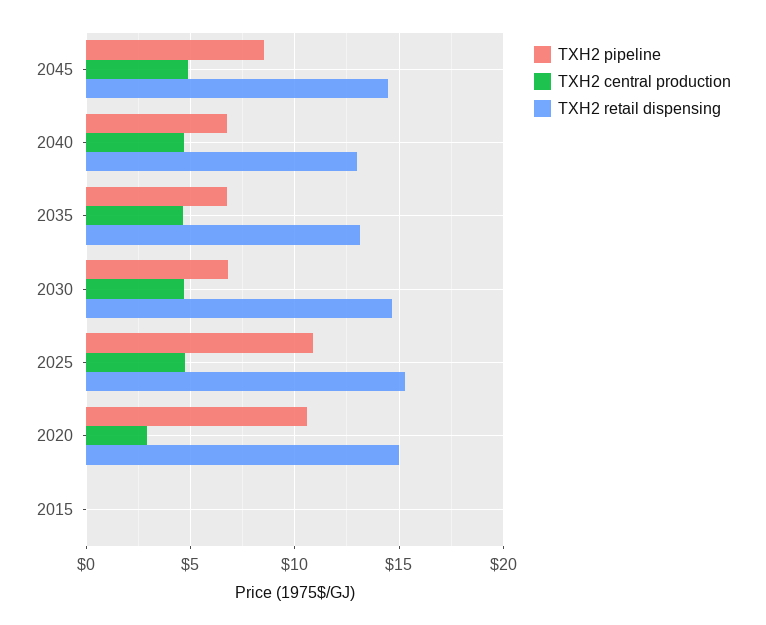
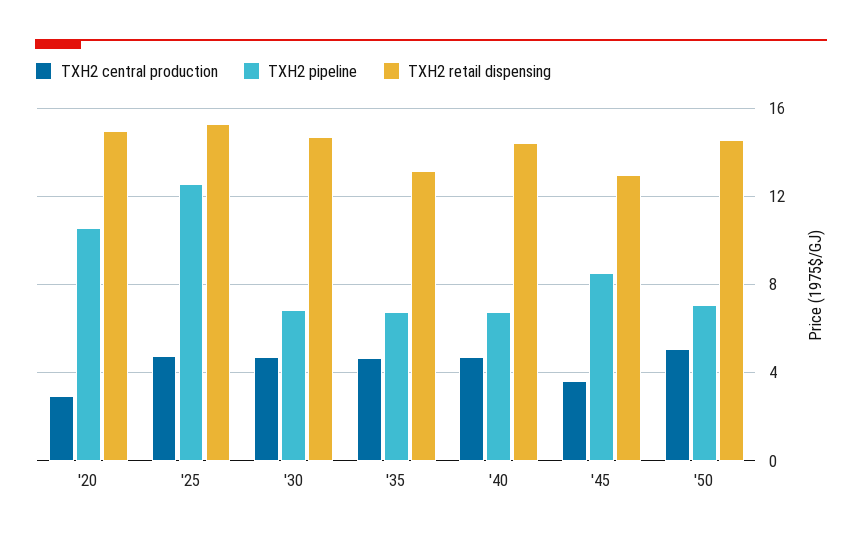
TXH2 central production, 2045: 5 -> 3.5
TXH2 retail dispensing, 2045: 14.5 -> 13
TXH2 retail dispensing, 2040: 13 -> 14.5
TXH2 pipeline, 2025: 11 -> 12.5
TXH2 pipeline, 2015: 0 -> none
TXH2 central production, 2015: 0 -> none
TXH2 retail dispensing, 2015: 0 -> none
TXH2 central production, '50: none -> 5
TXH2 pipeline, '50: none -> 7
TXH2 retail dispensing, '50: none -> 14.5

